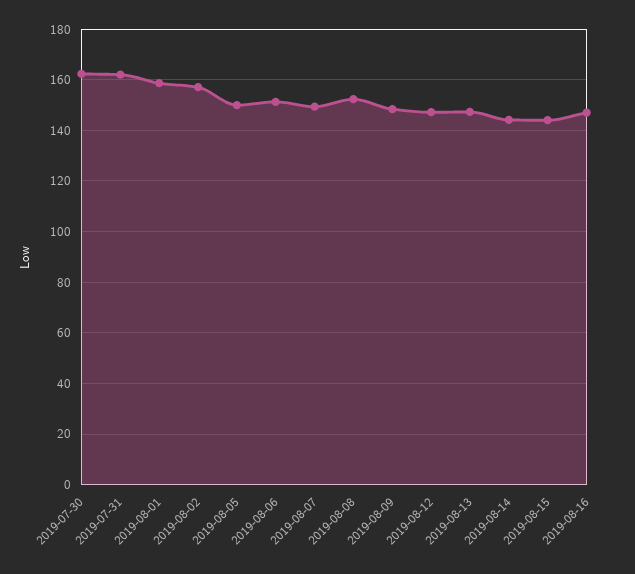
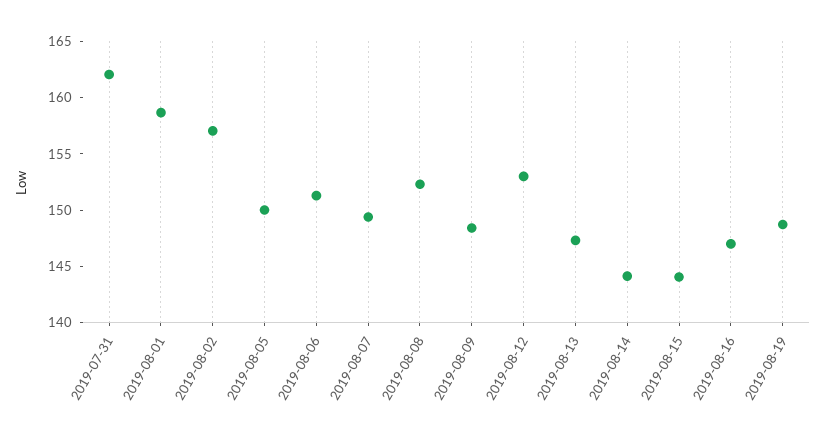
2019-07-30: 162.5 -> none
2019-08-12: 147.5 -> 153
2019-08-19: none -> 149

